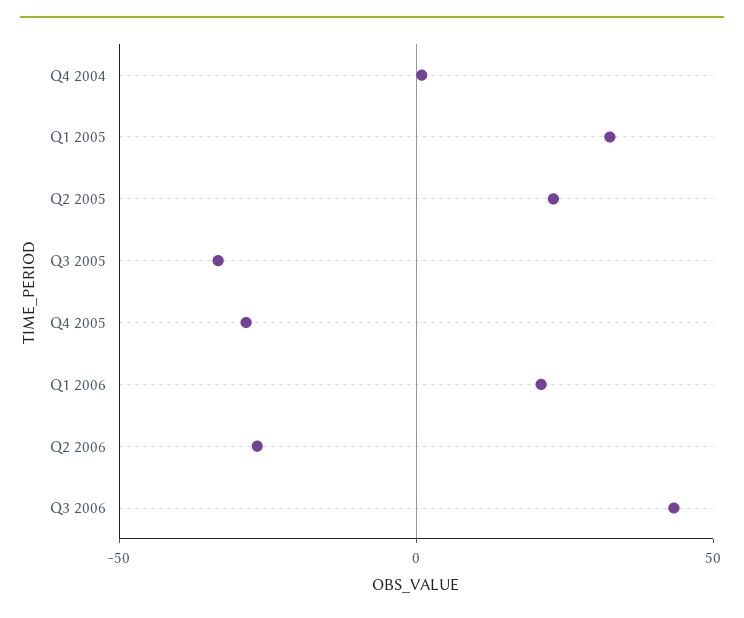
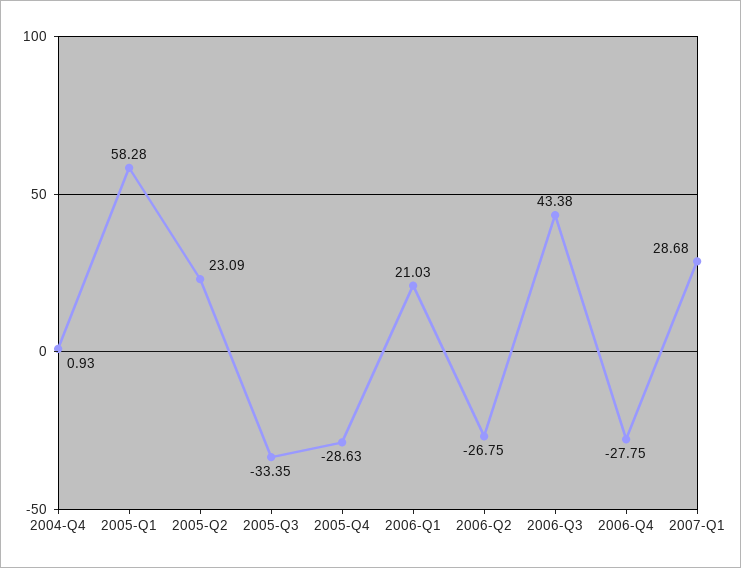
Q1 2005: 30 -> 58.28
2006-Q4: none -> -27.75
2007-Q1: none -> 28.68

